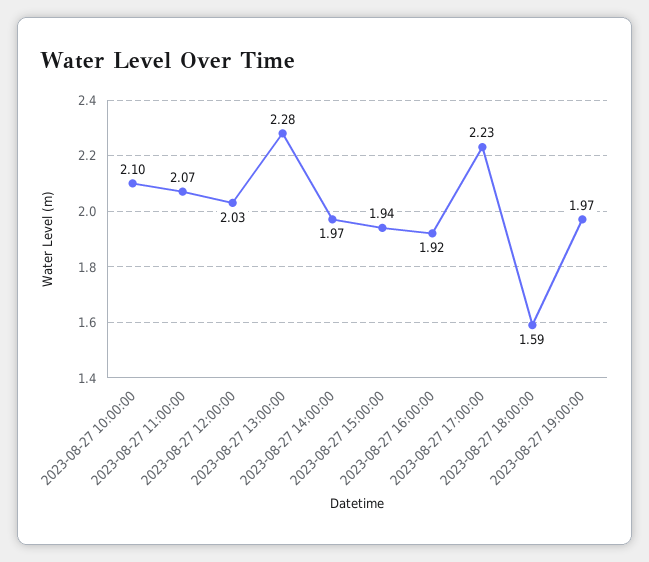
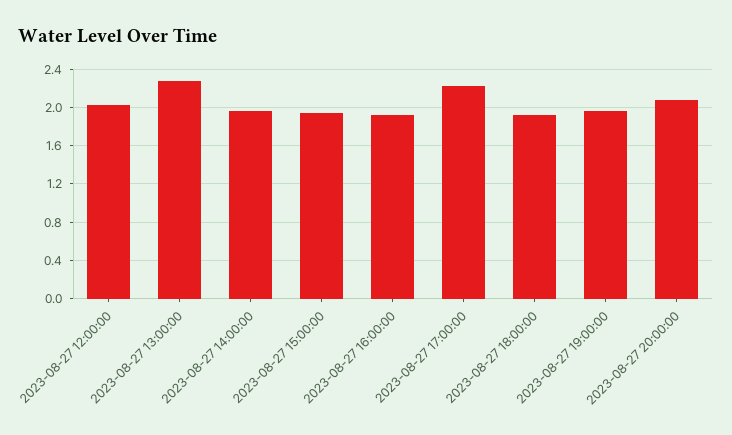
2023-08-27 10:00:00: 2.1 -> none
2023-08-27 11:00:00: 2.07 -> none
2023-08-27 18:00:00: 1.59 -> 1.9
2023-08-27 20:00:00: none -> 2.1

